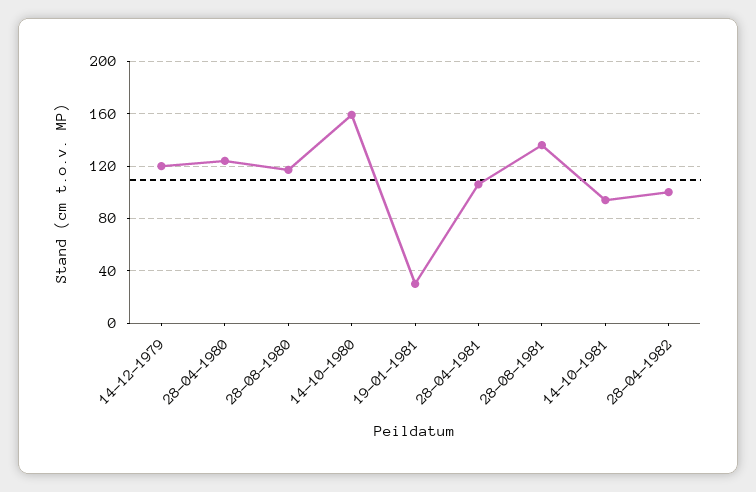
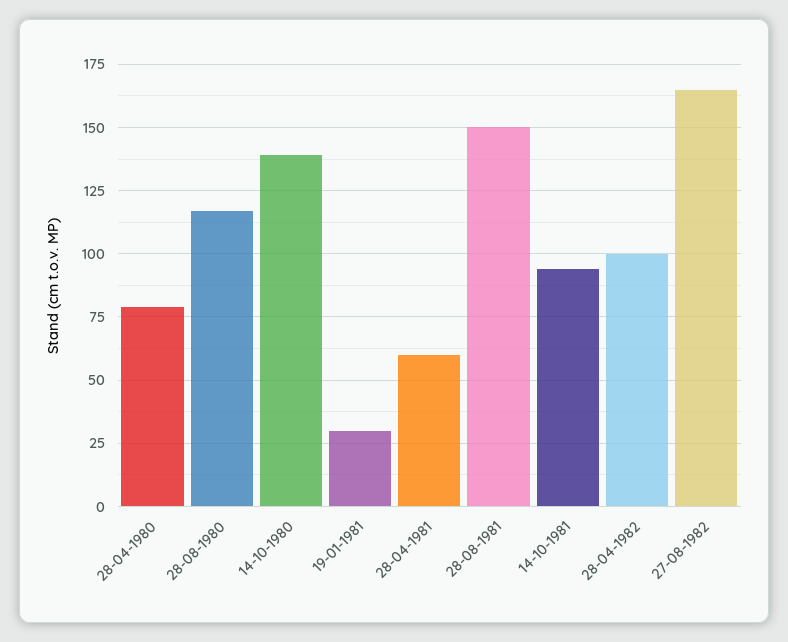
14-12-1979: 120 -> none
28-04-1980: 125 -> 80
14-10-1980: 160 -> 140
28-04-1981: 105 -> 60
28-08-1981: 135 -> 150
27-08-1982: none -> 165

